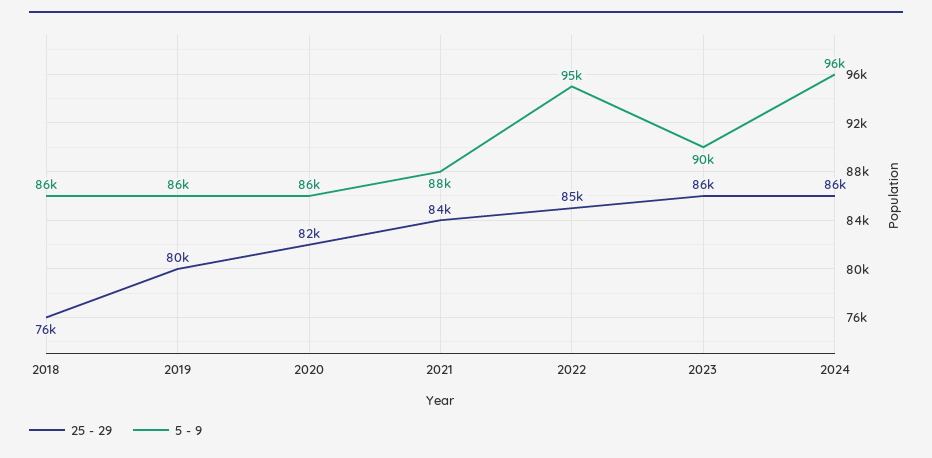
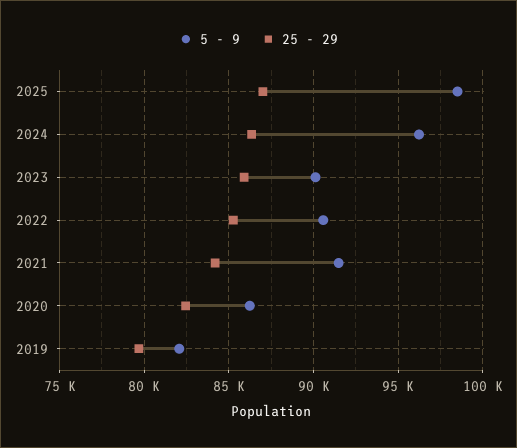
25 - 29, 2018: 76000 -> none
5 - 9, 2018: 86000 -> none
5 - 9, 2019: 86000 -> 82000
5 - 9, 2021: 88000 -> 91500
5 - 9, 2022: 95000 -> 90500
5 - 9, 2025: none -> 98500
25 - 29, 2025: none -> 87000

